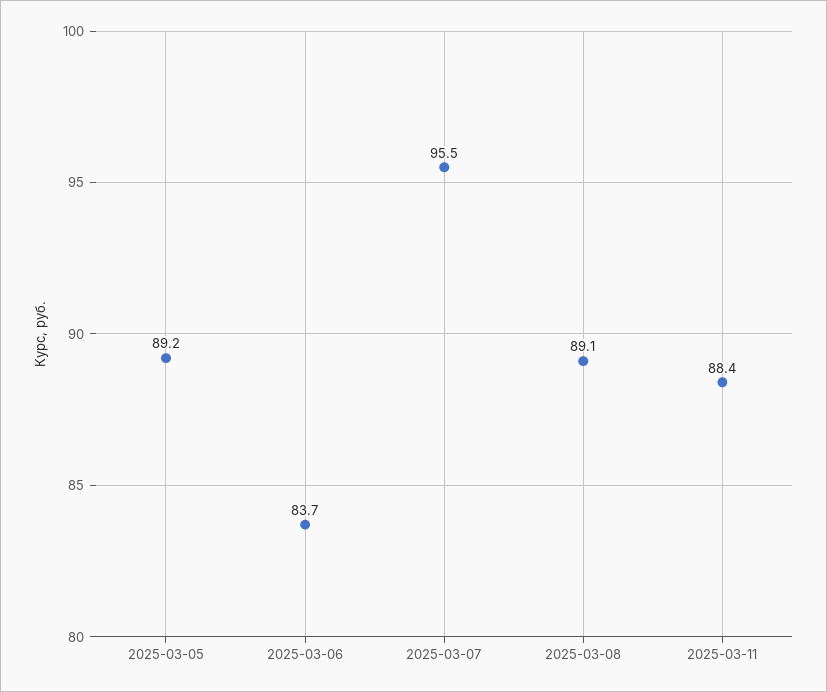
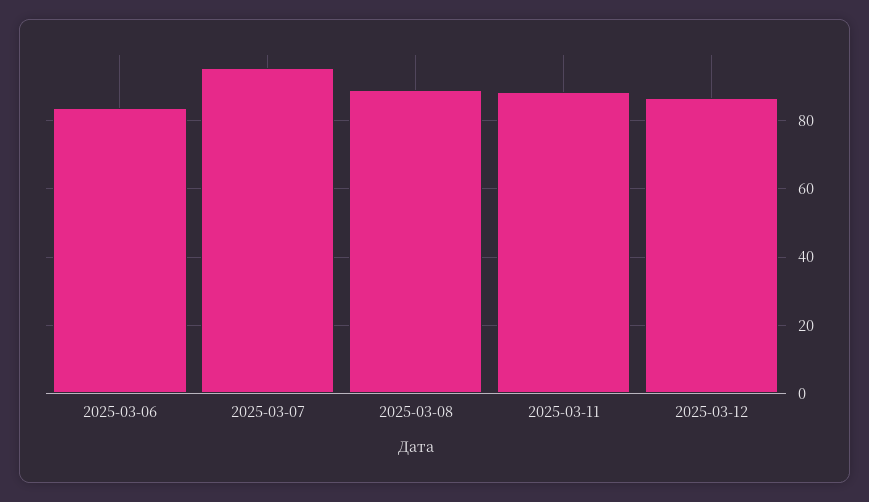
2025-03-05: 89.2 -> none
2025-03-12: none -> 86

